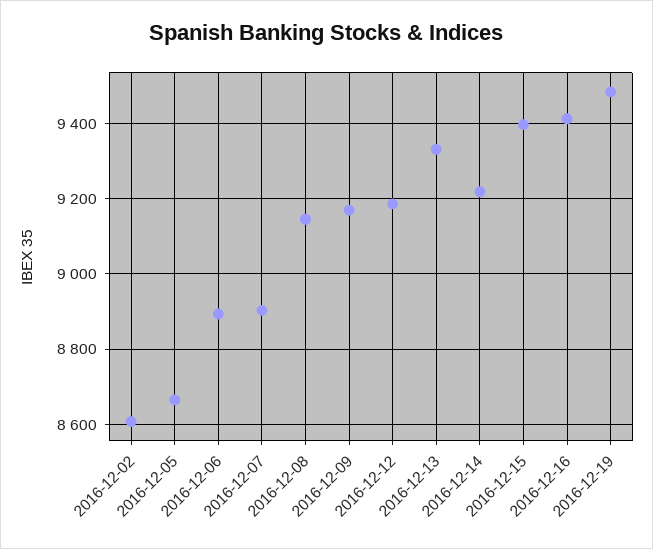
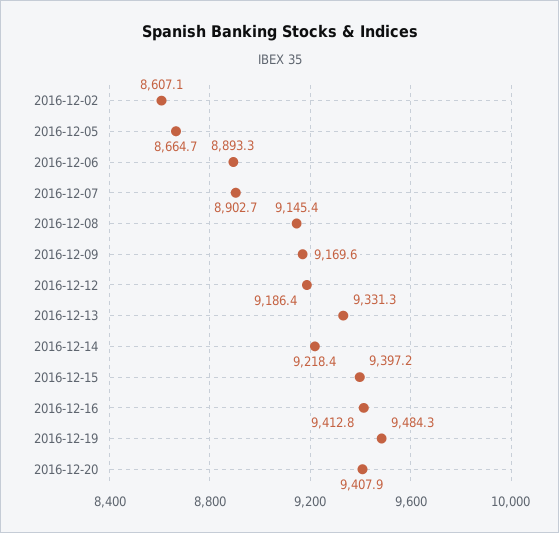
2016-12-20: none -> 9407.9

